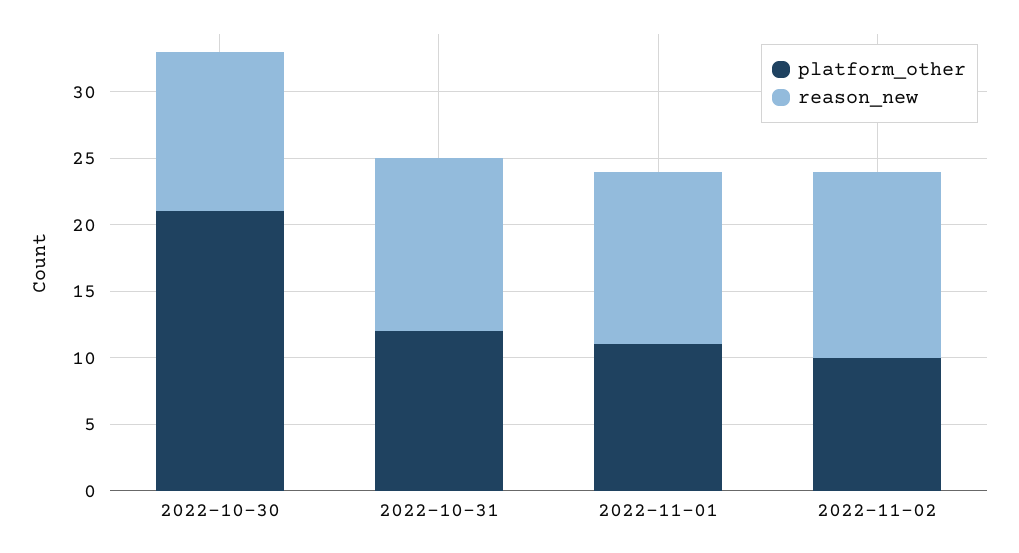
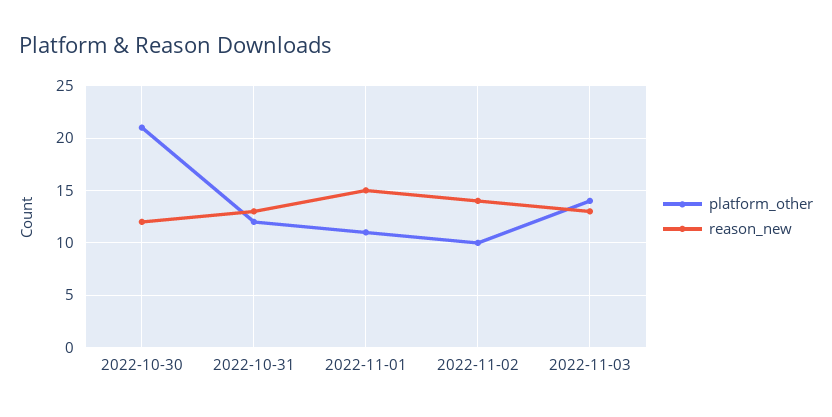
reason_new, 2022-11-01: 13 -> 15
platform_other, 2022-11-03: none -> 14
reason_new, 2022-11-03: none -> 13

